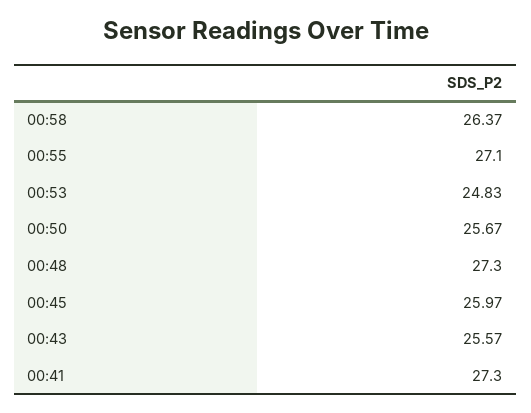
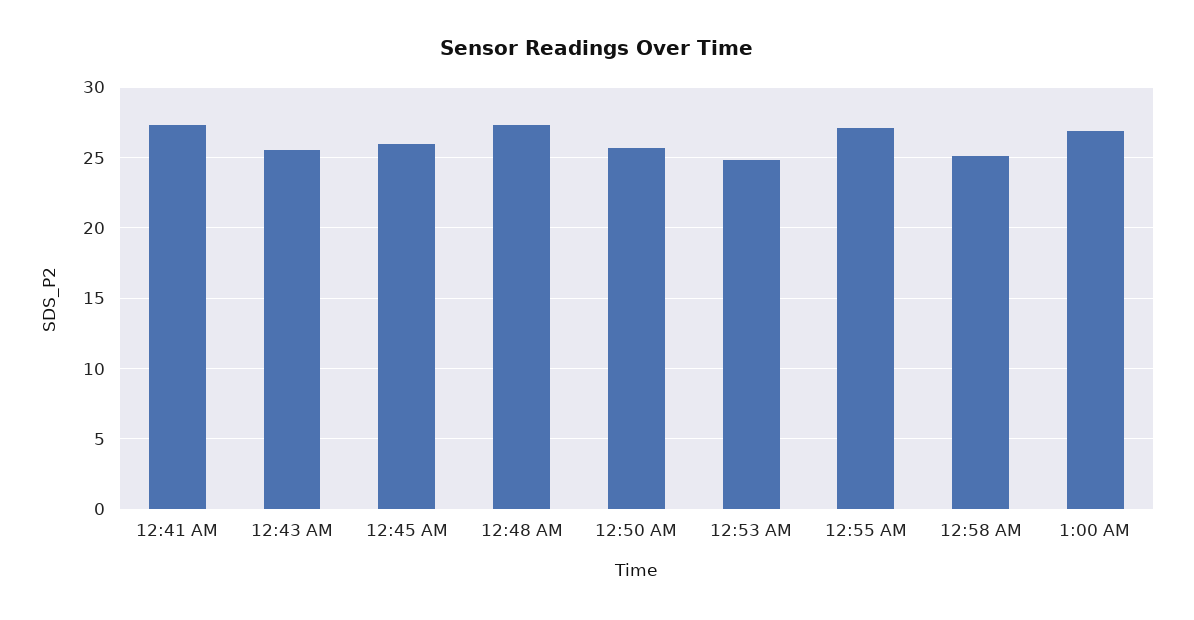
00:58: 26.37 -> 25
1:00 AM: none -> 27

